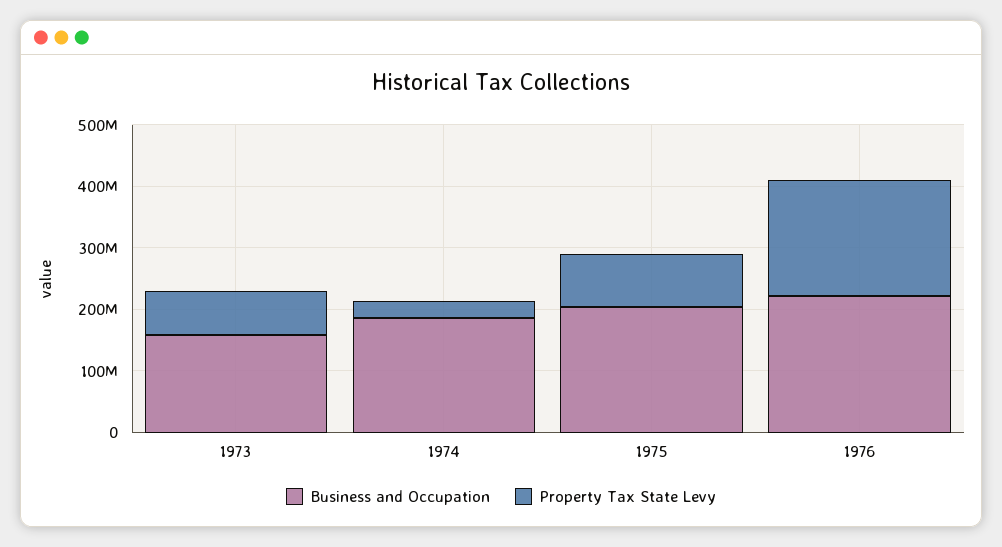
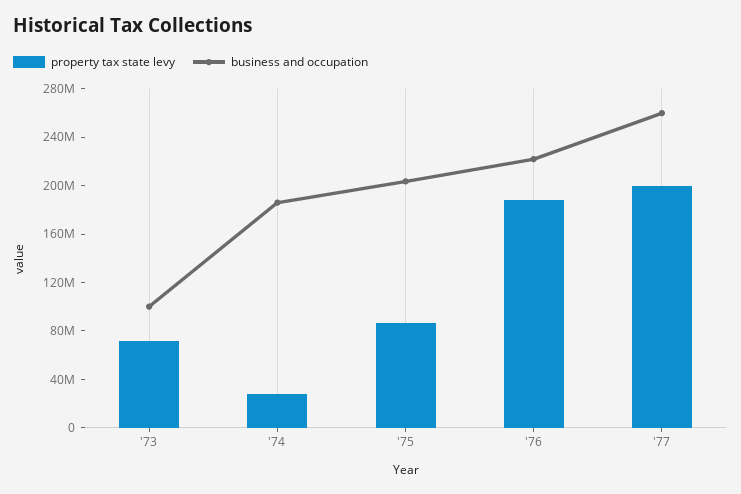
Business and Occupation, 1973: 160000000 -> 100000000
Property Tax State Levy, '77: none -> 200000000
Business and Occupation, '77: none -> 260000000

